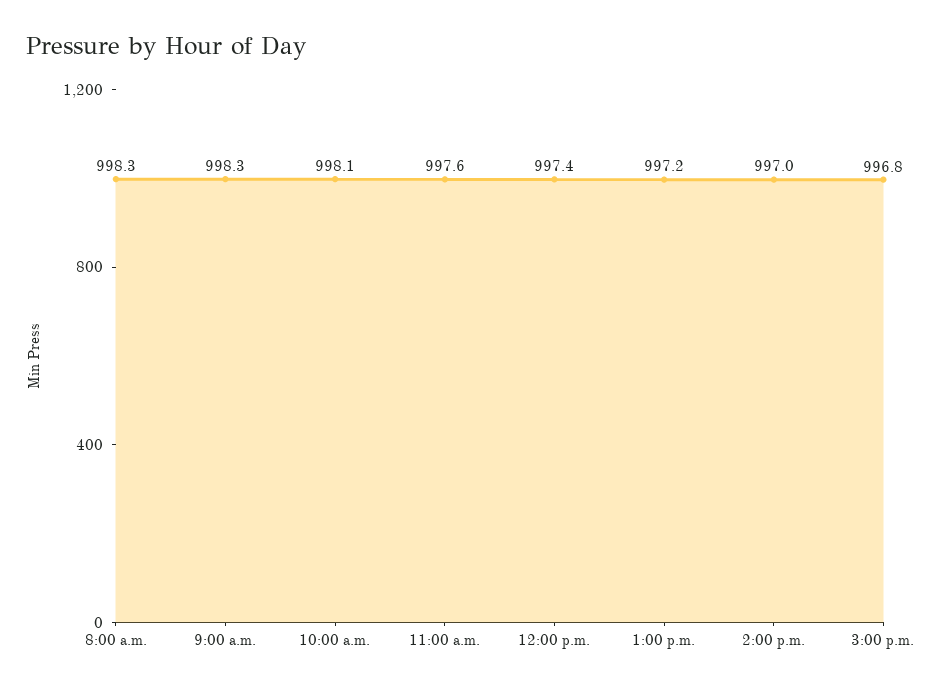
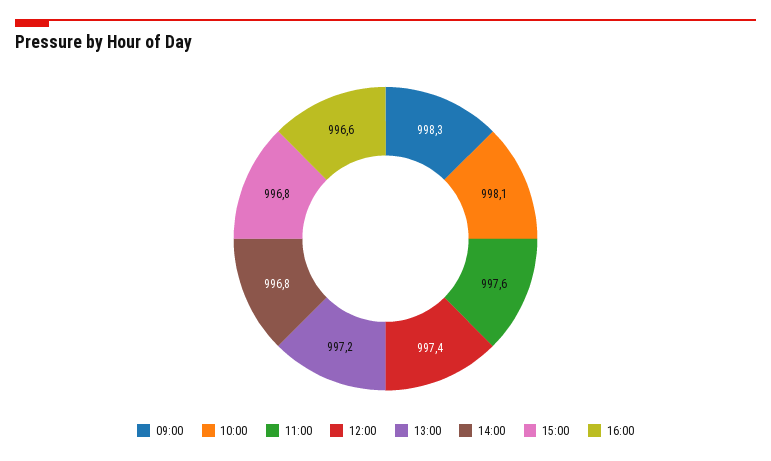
8:00 a.m.: 998.3 -> none
2:00 p.m.: 997 -> 996.8
16:00: none -> 996.6

